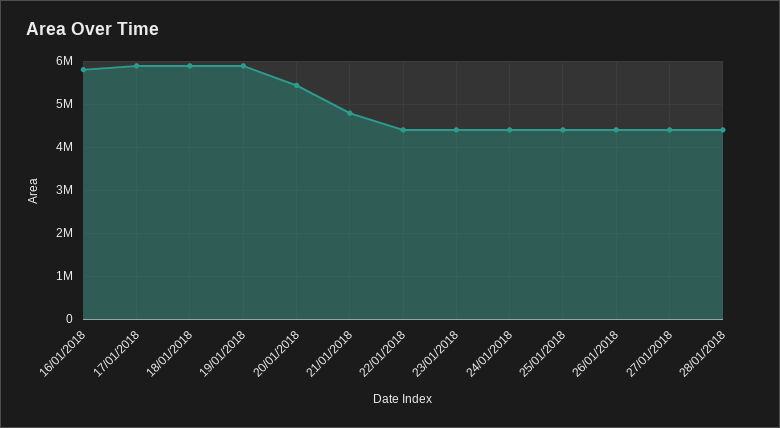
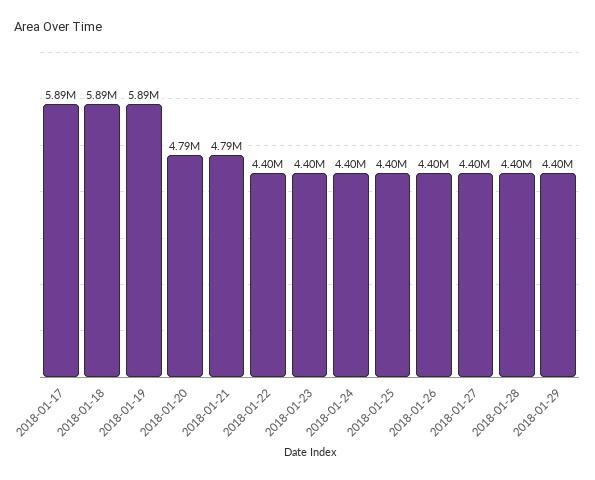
16/01/2018: 5800000 -> none
20/01/2018: 5400000 -> 4790000
2018-01-29: none -> 4400000

